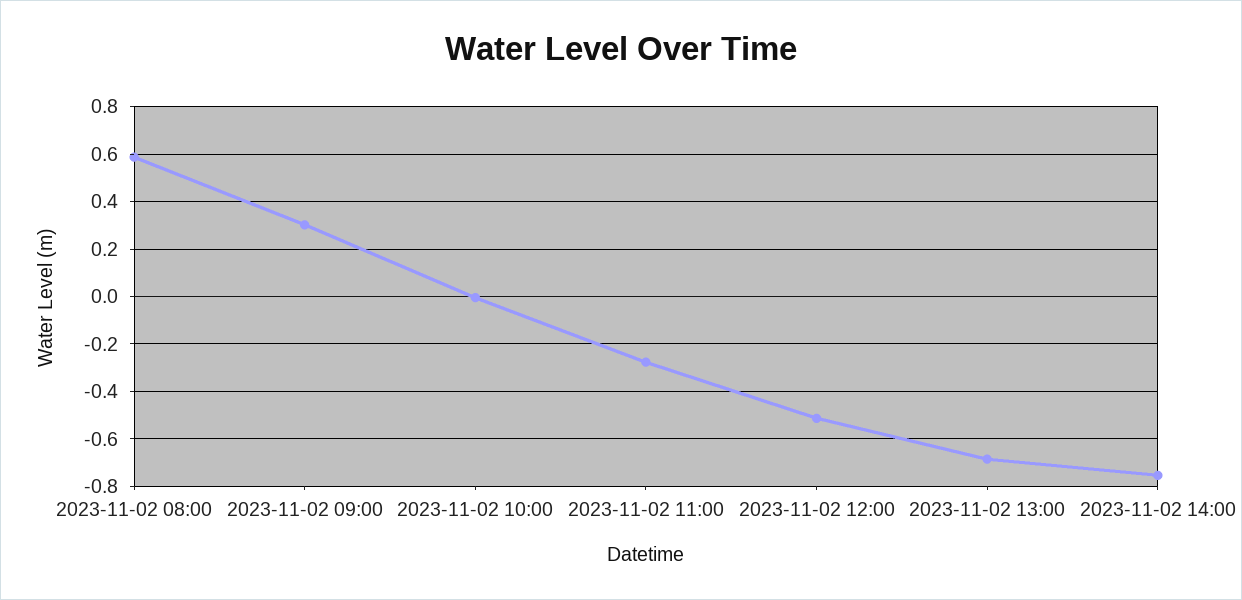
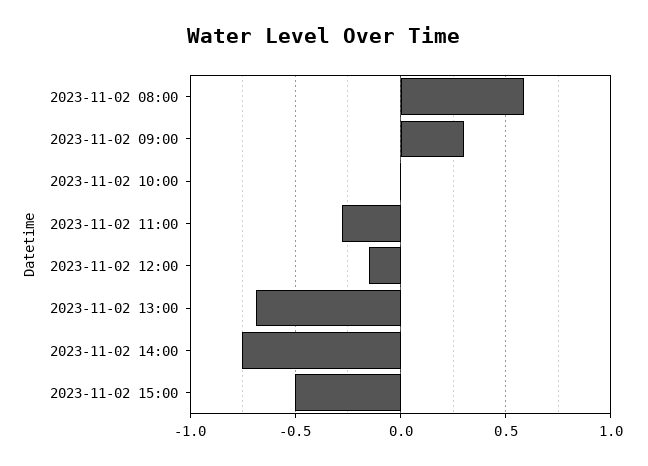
2023-11-02 12:00: -0.5 -> -0.15
2023-11-02 15:00: none -> -0.5

